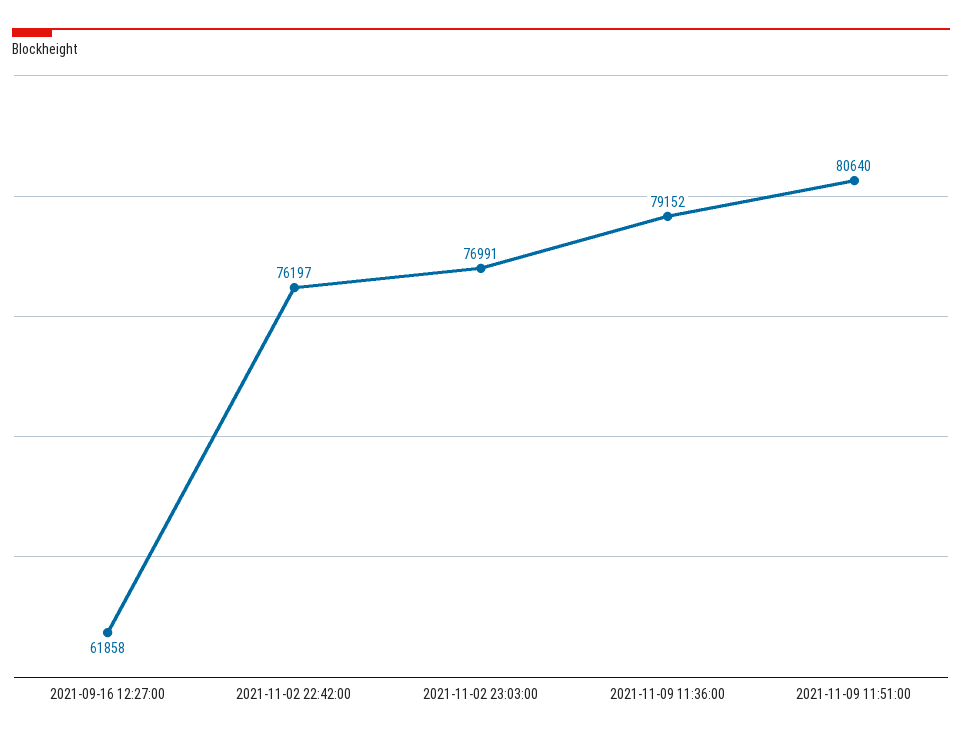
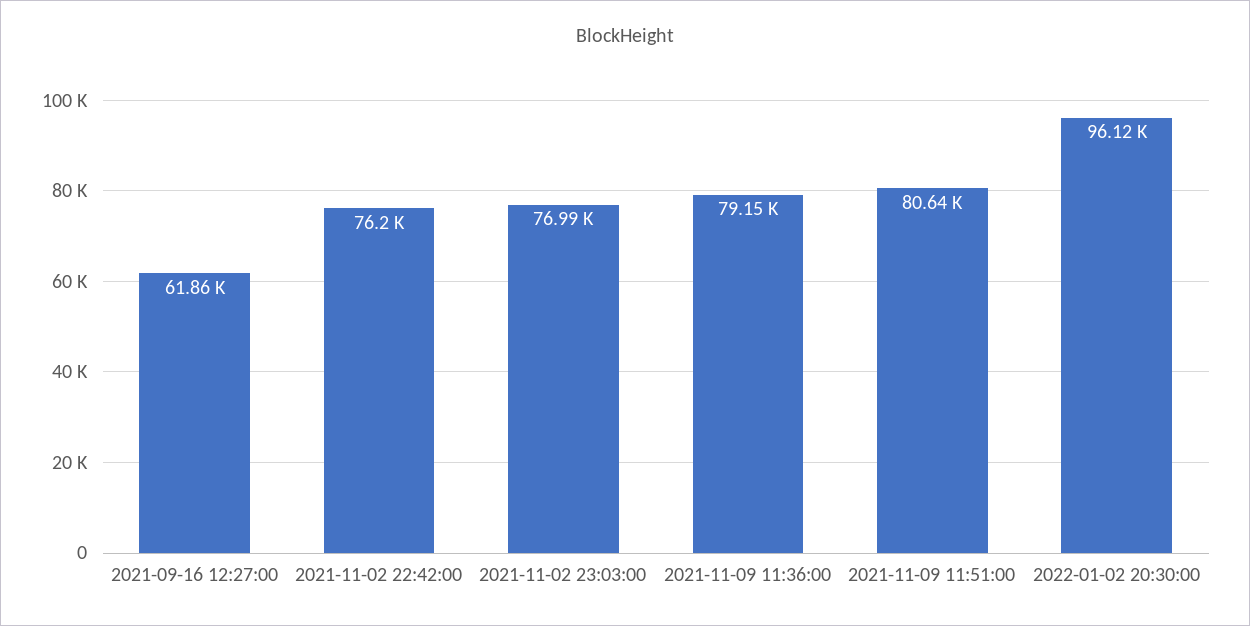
2022-01-02 20:30:00: none -> 96120

